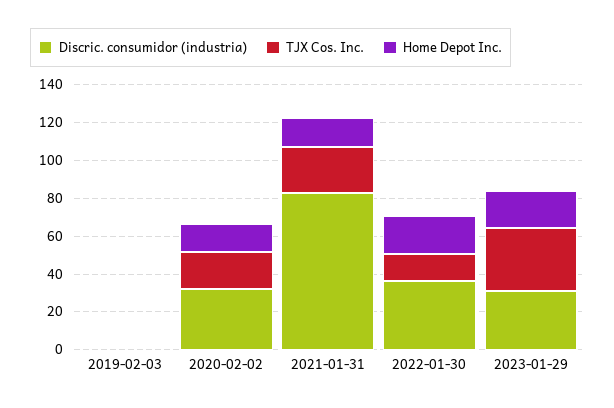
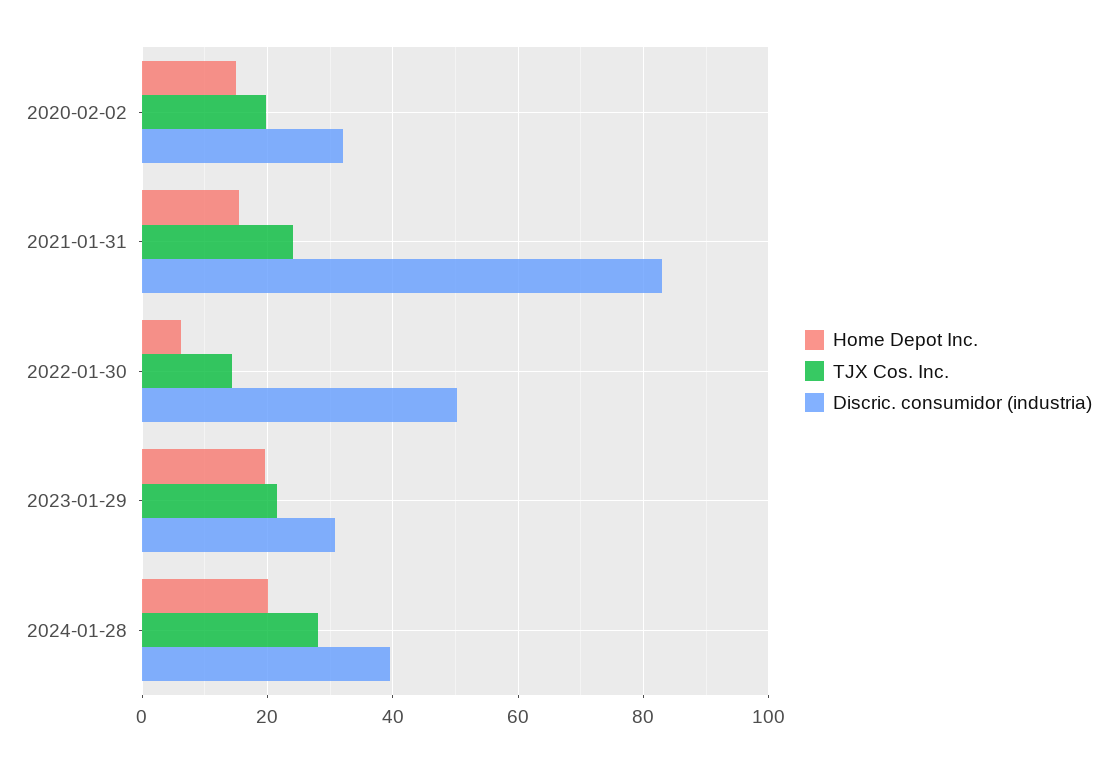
Discric. consumidor (industria), 2019-02-03: 0 -> none
TJX Cos. Inc., 2019-02-03: 0 -> none
Home Depot Inc., 2019-02-03: 0 -> none
Discric. consumidor (industria), 2022-01-30: 35 -> 50
Home Depot Inc., 2022-01-30: 20 -> 6
TJX Cos. Inc., 2023-01-29: 35 -> 22
Home Depot Inc., 2024-01-28: none -> 20
TJX Cos. Inc., 2024-01-28: none -> 28
Discric. consumidor (industria), 2024-01-28: none -> 40

